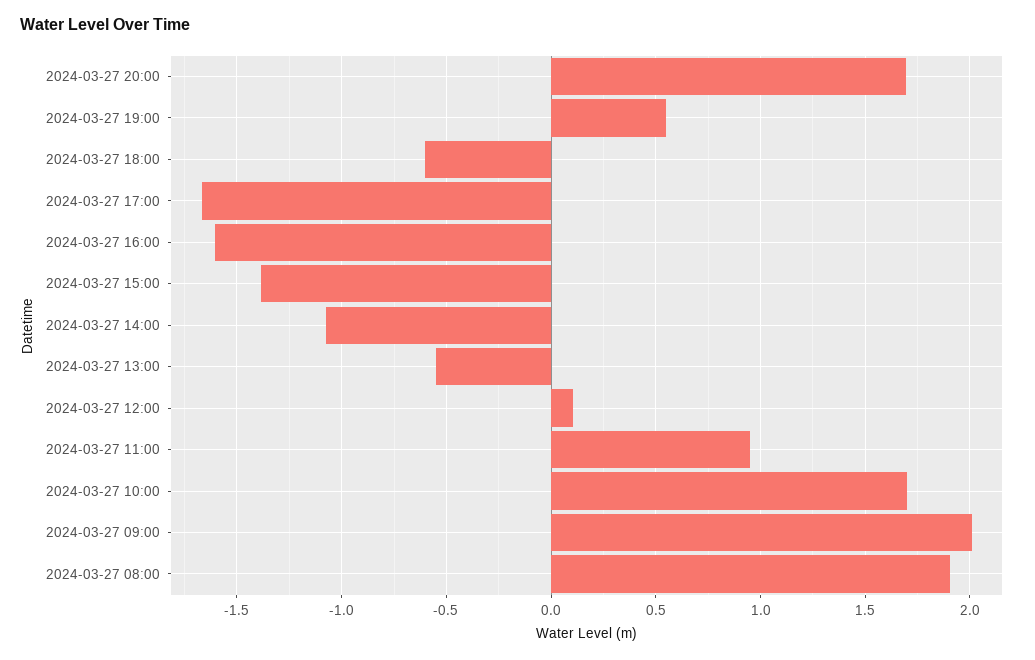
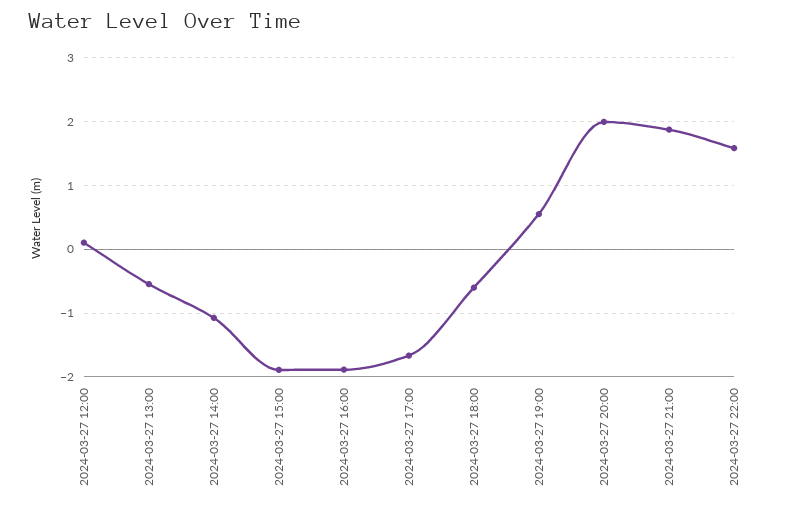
2024-03-27 20:00: 1.7 -> 2
2024-03-27 16:00: -1.6 -> -1.9
2024-03-27 15:00: -1.4 -> -1.9
2024-03-27 11:00: 0.95 -> none
2024-03-27 10:00: 1.7 -> none
2024-03-27 09:00: 2 -> none
2024-03-27 08:00: 1.9 -> none
2024-03-27 21:00: none -> 1.9
2024-03-27 22:00: none -> 1.6

